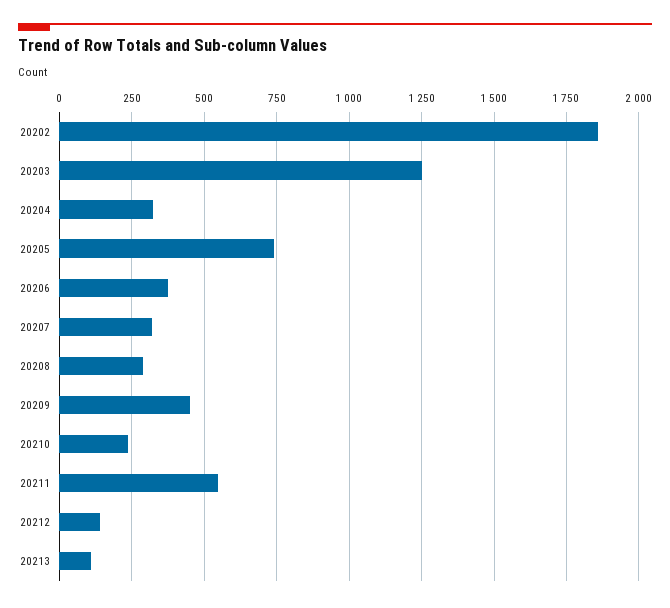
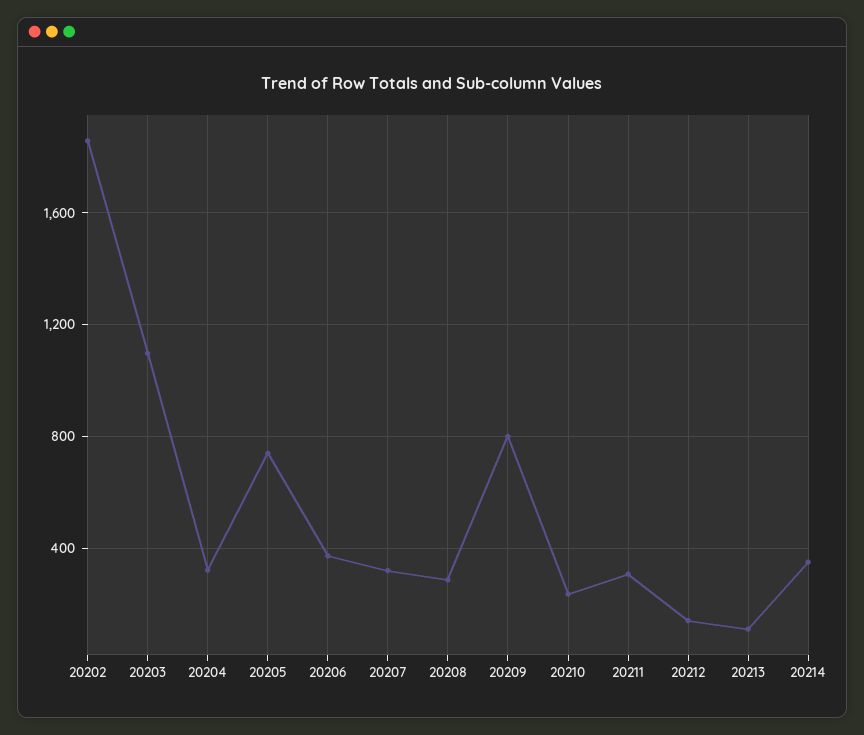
20203: 1250 -> 1100
20209: 450 -> 800
20211: 550 -> 300
20214: none -> 350

